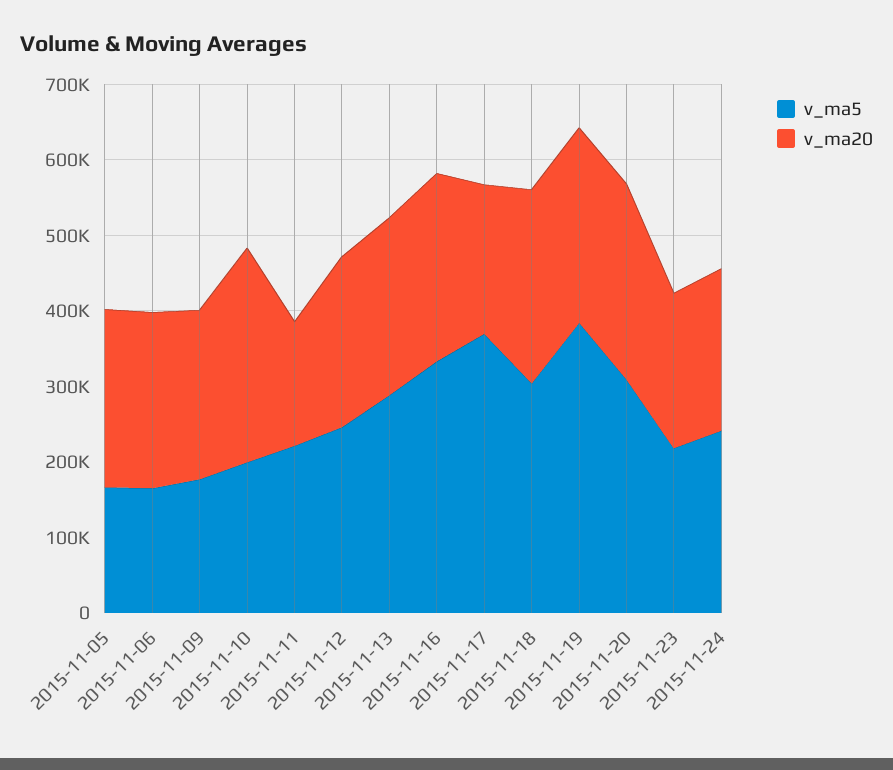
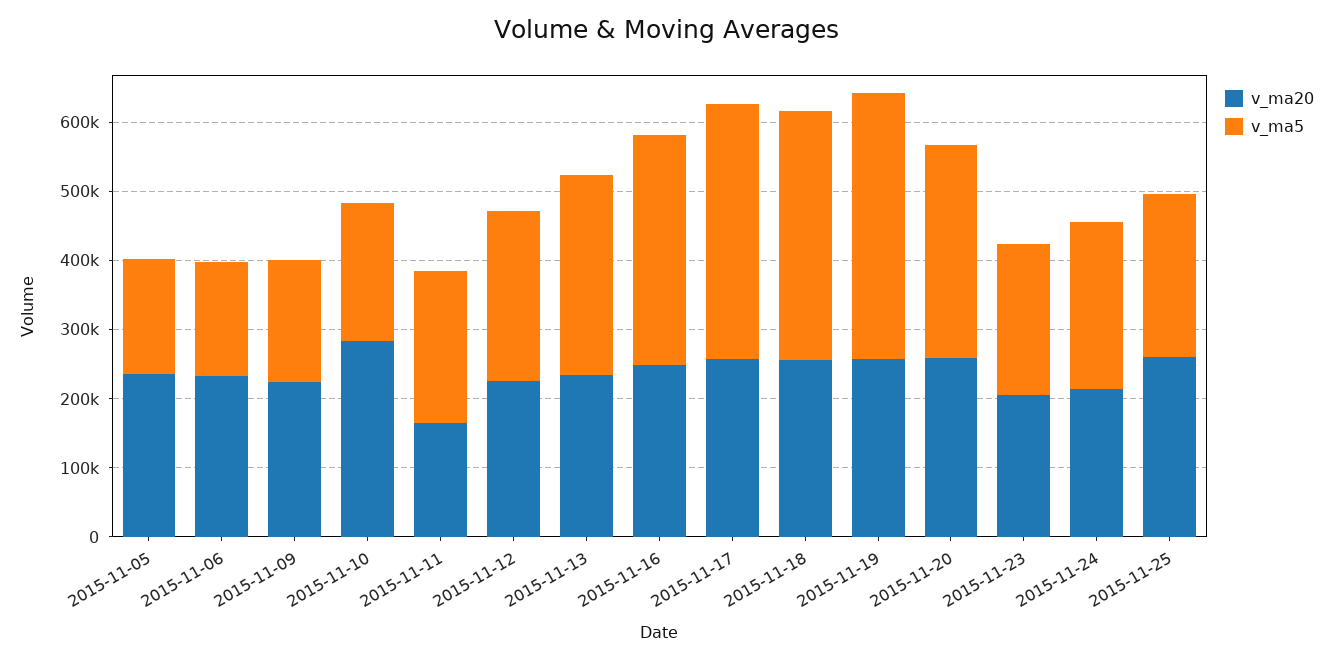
v_ma20, 2015-11-17: 200000 -> 260000
v_ma5, 2015-11-18: 300000 -> 360000
v_ma20, 2015-11-25: none -> 260000
v_ma5, 2015-11-25: none -> 240000

